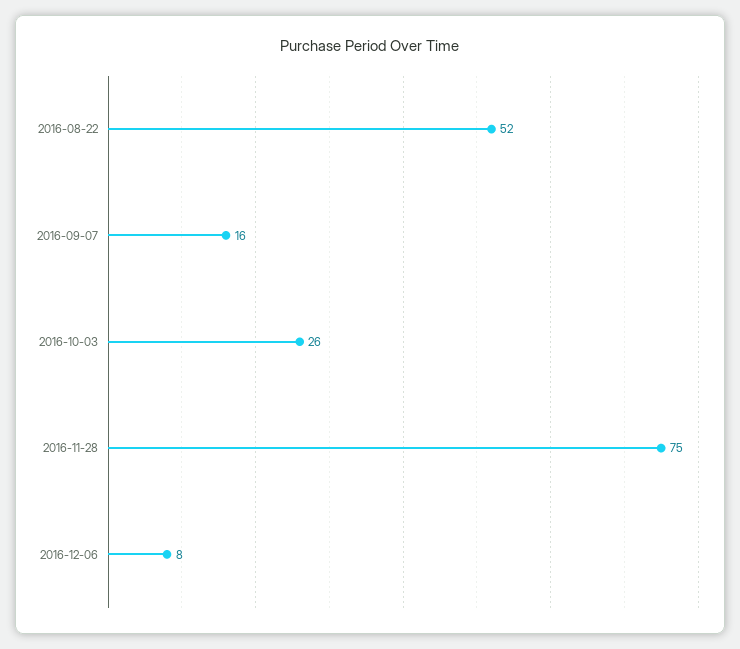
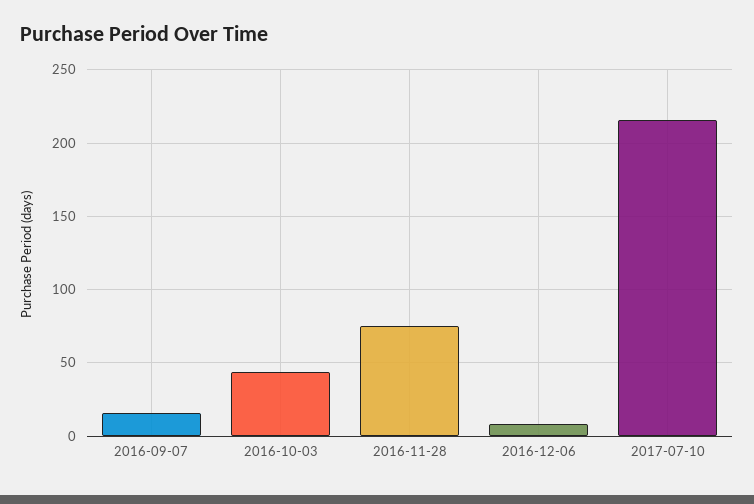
2016-08-22: 52 -> none
2016-10-03: 26 -> 45
2017-07-10: none -> 215

